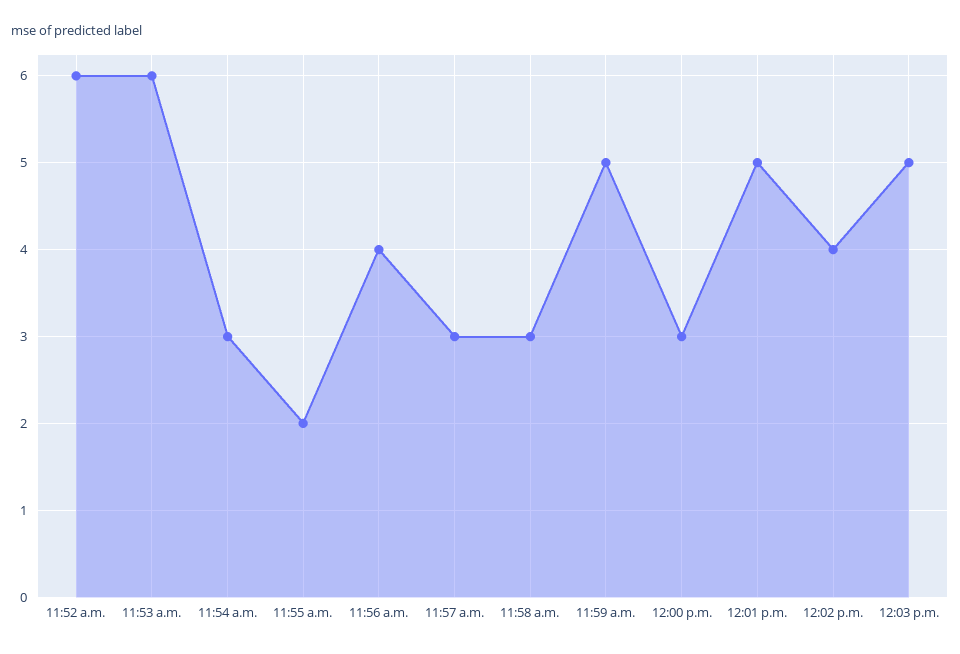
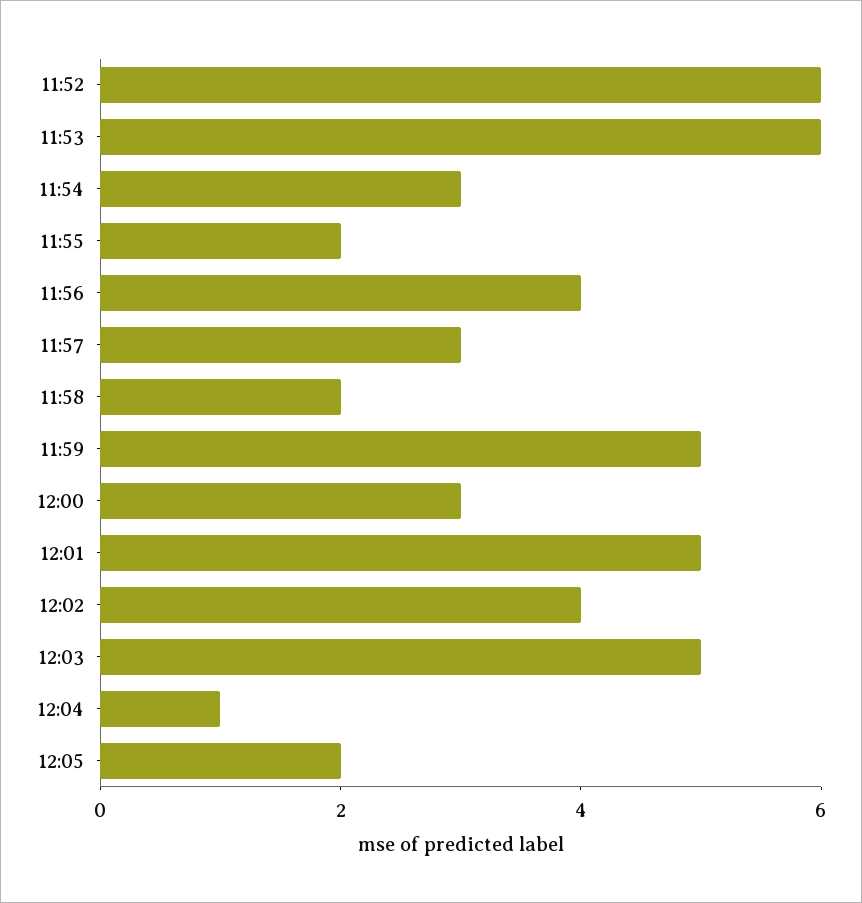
11:58 a.m.: 3 -> 2
12:04: none -> 1
12:05: none -> 2

